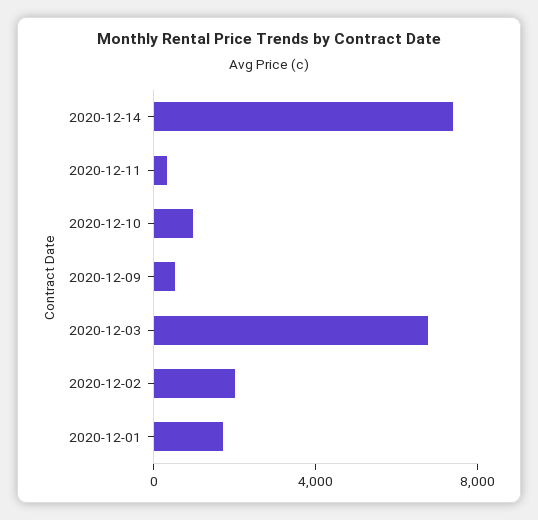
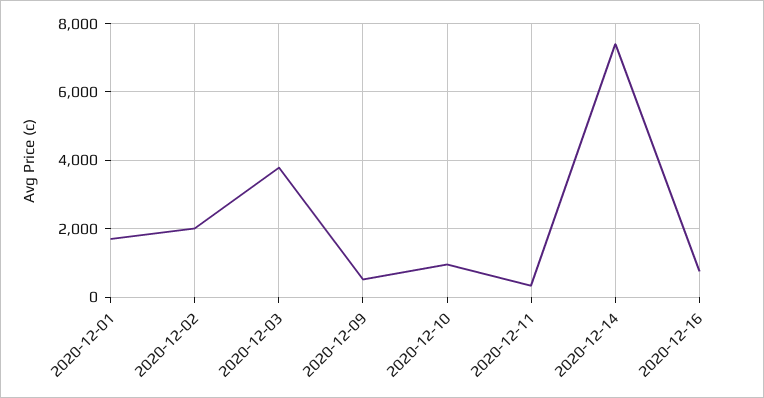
2020-12-03: 7000 -> 3800
2020-12-16: none -> 800

